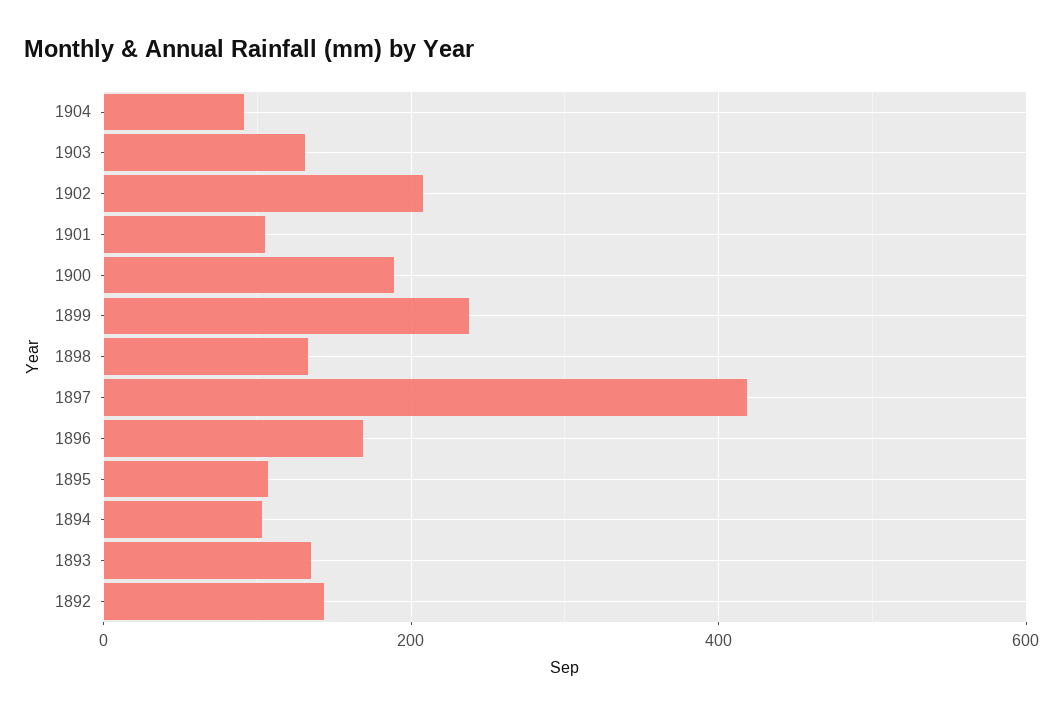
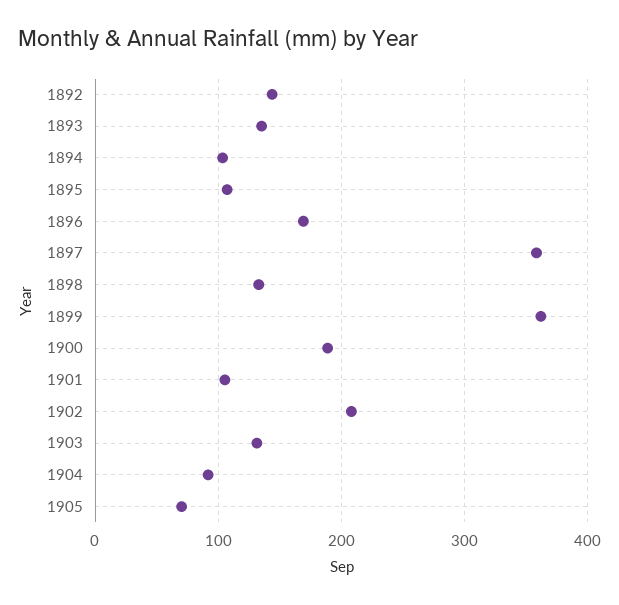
1899: 240 -> 360
1897: 420 -> 360
1905: none -> 70

